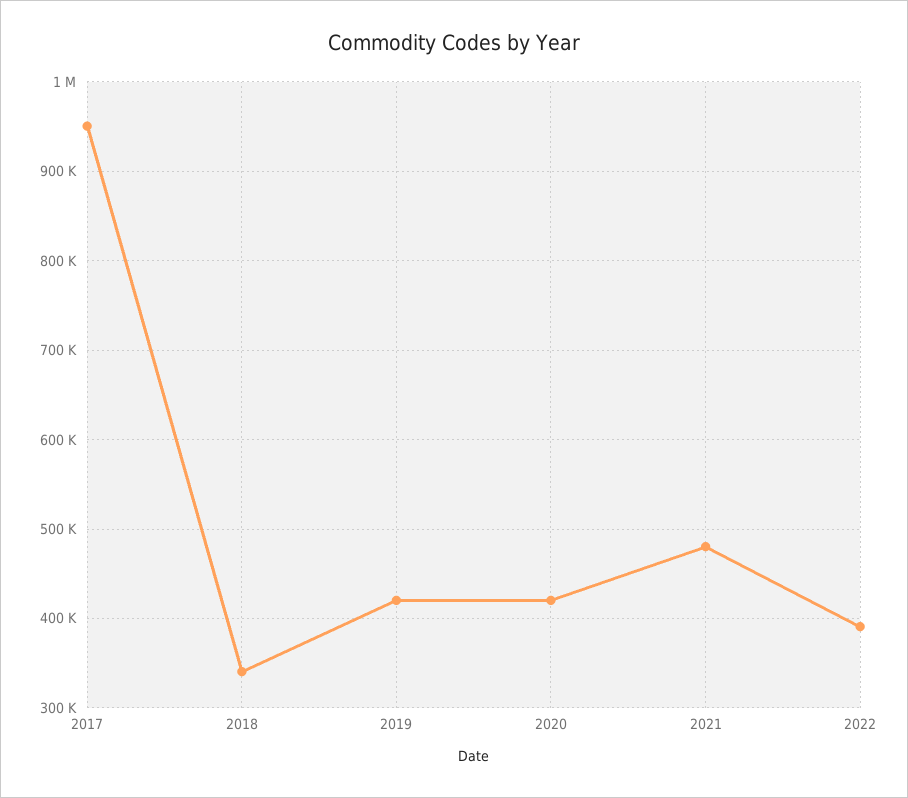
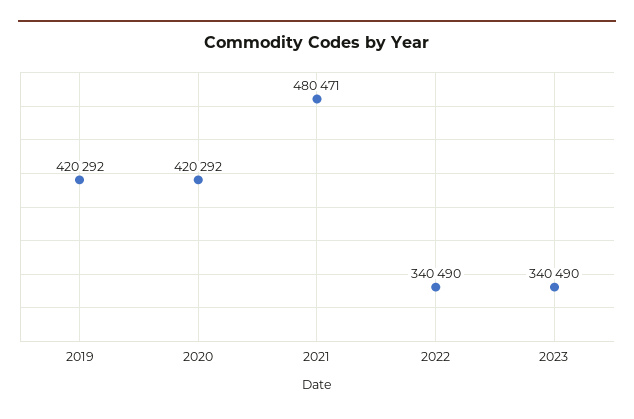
2017: 950000 -> none
2018: 340000 -> none
2022: 390000 -> 340490
2023: none -> 340490

